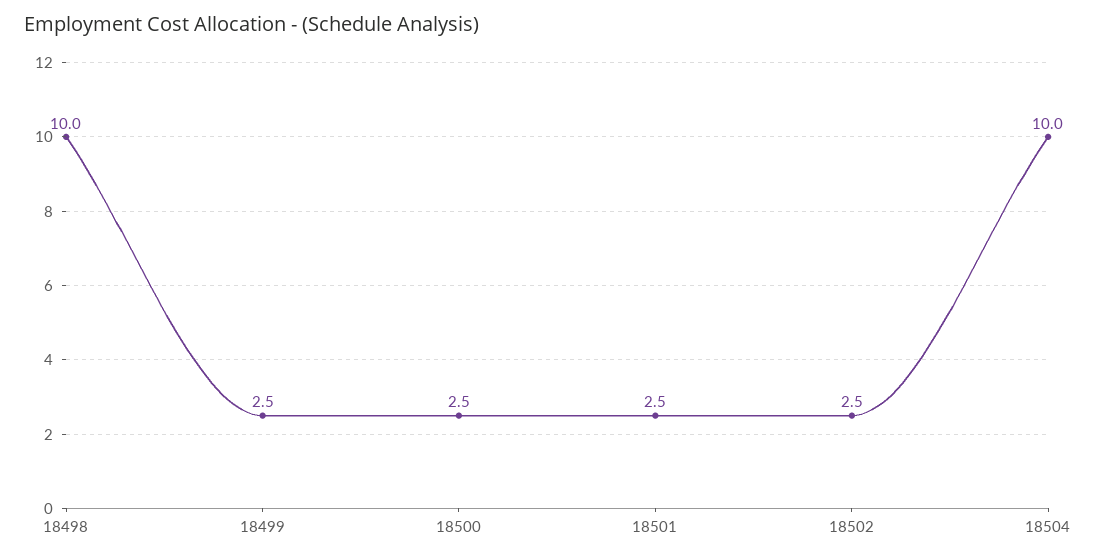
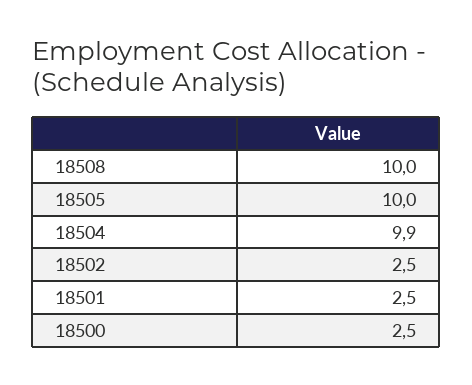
18498: 10 -> none
18499: 2.5 -> none
18504: 10 -> 9.9
18508: none -> 10
18505: none -> 10

